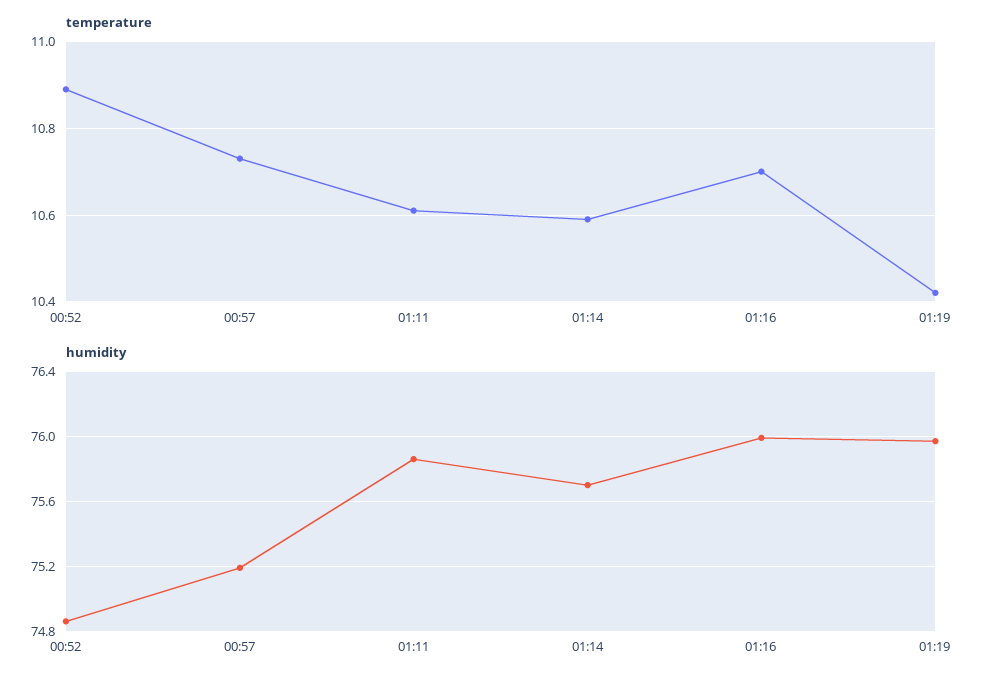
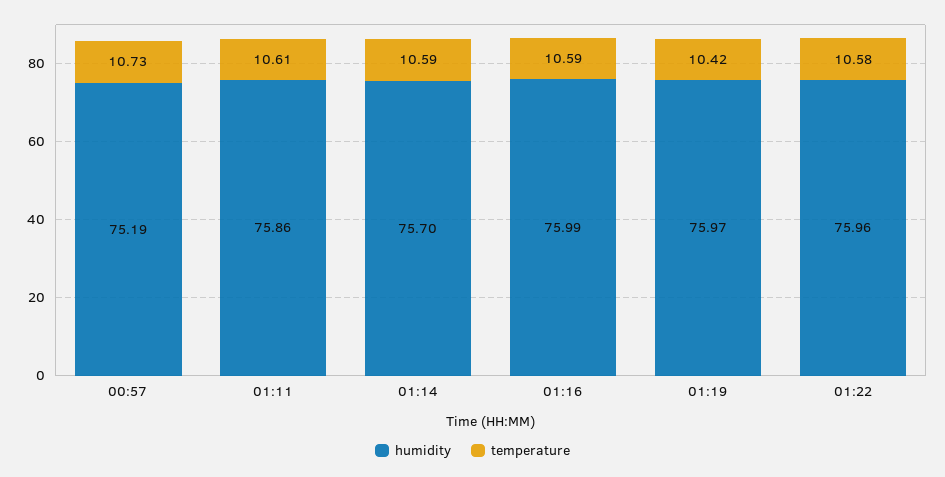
temperature, 00:52: 10.9 -> none
temperature, 01:16: 10.7 -> 10.59
humidity, 00:52: 74.85 -> none
humidity, 01:22: none -> 75.96
temperature, 01:22: none -> 10.58

